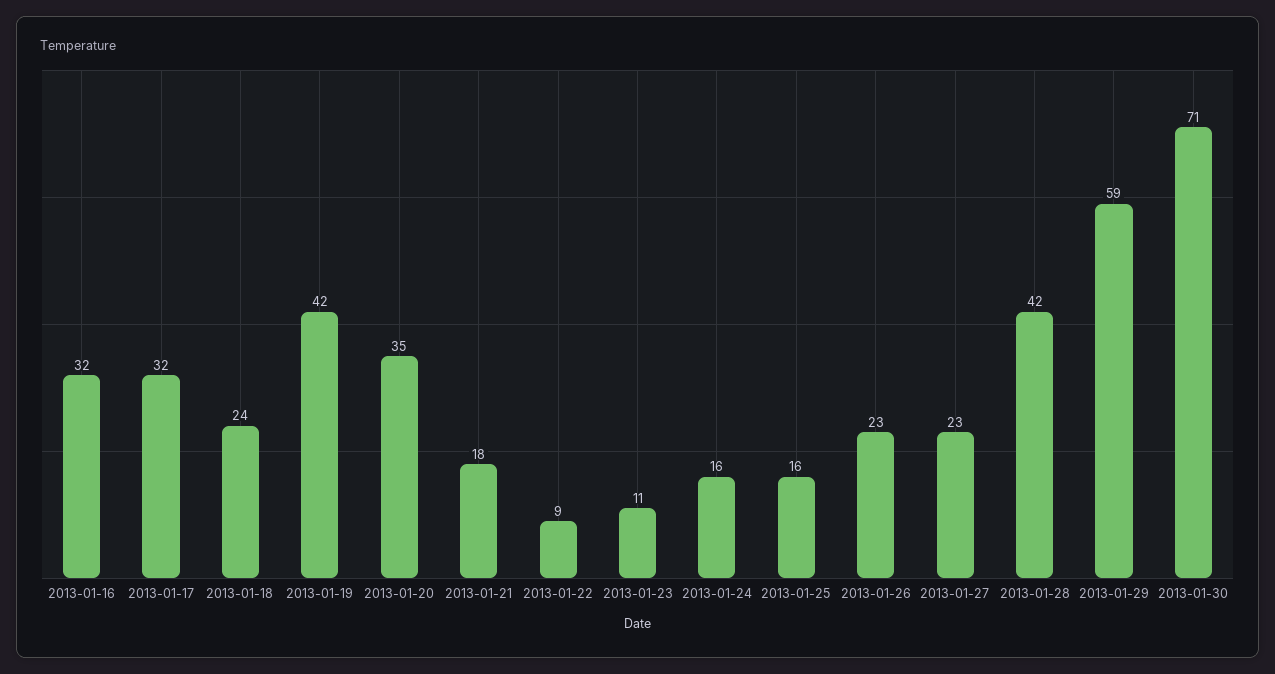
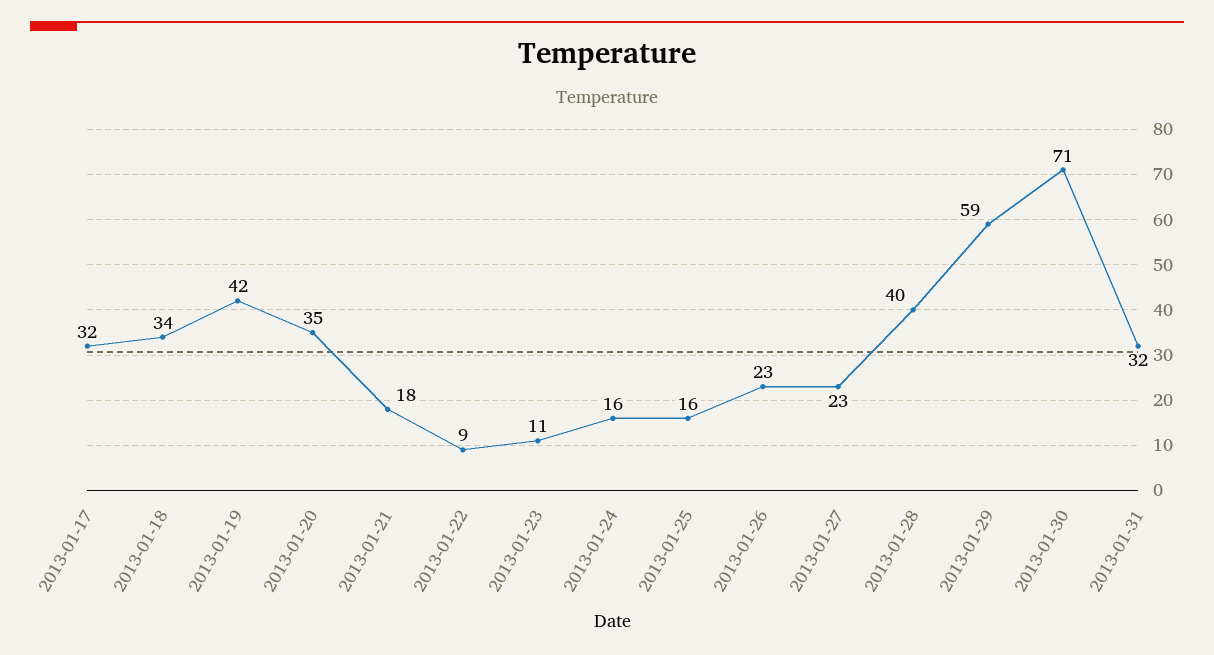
2013-01-16: 32 -> none
2013-01-18: 24 -> 34
2013-01-28: 42 -> 40
2013-01-31: none -> 32

